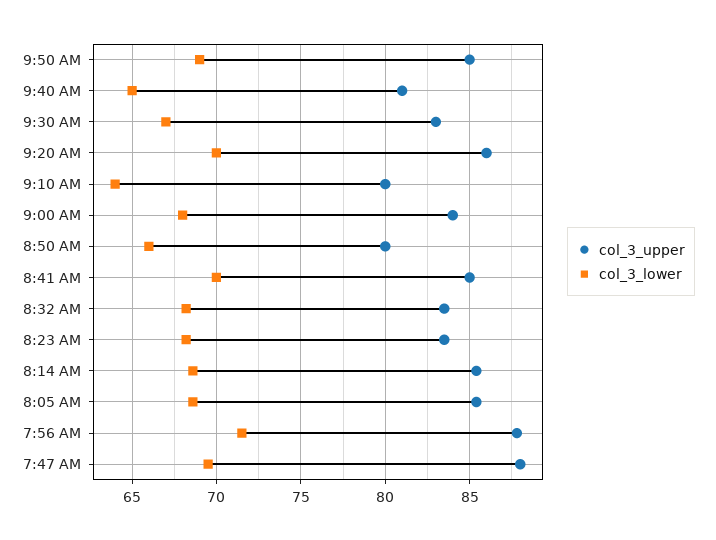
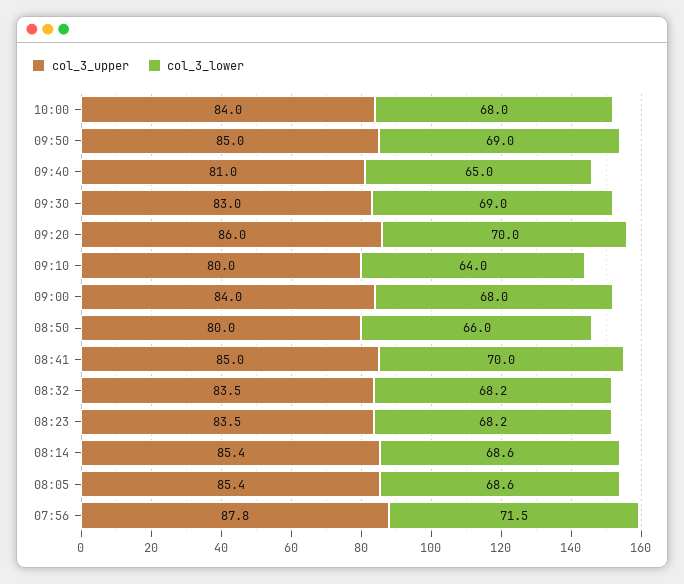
col_3_lower, 9:30 AM: 67 -> 69
col_3_upper, 7:47 AM: 88 -> none
col_3_lower, 7:47 AM: 69.5 -> none
col_3_upper, 10:00: none -> 84
col_3_lower, 10:00: none -> 68

